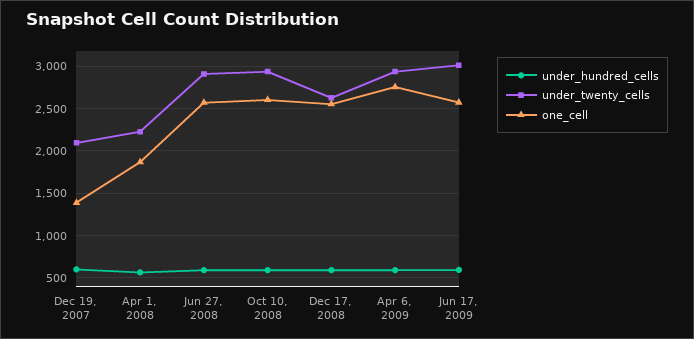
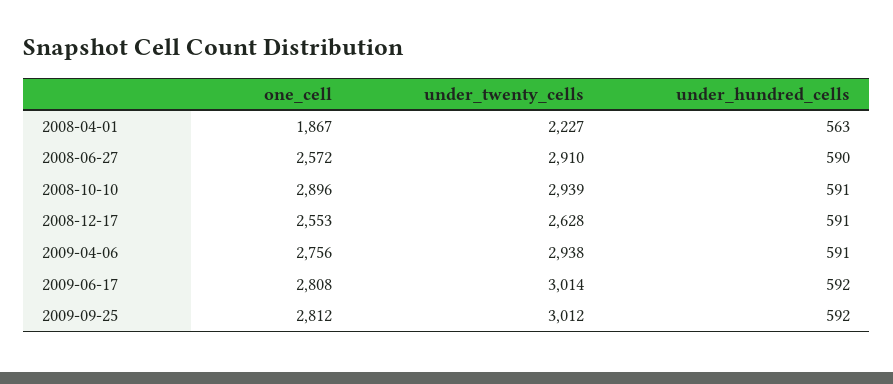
under_hundred_cells, Dec 19, 2007: 600 -> none
under_twenty_cells, Dec 19, 2007: 2100 -> none
one_cell, Dec 19, 2007: 1400 -> none
one_cell, Oct 10, 2008: 2600 -> 2896
one_cell, Jun 17, 2009: 2600 -> 2808
one_cell, 2009-09-25: none -> 2812
under_twenty_cells, 2009-09-25: none -> 3012
under_hundred_cells, 2009-09-25: none -> 592

